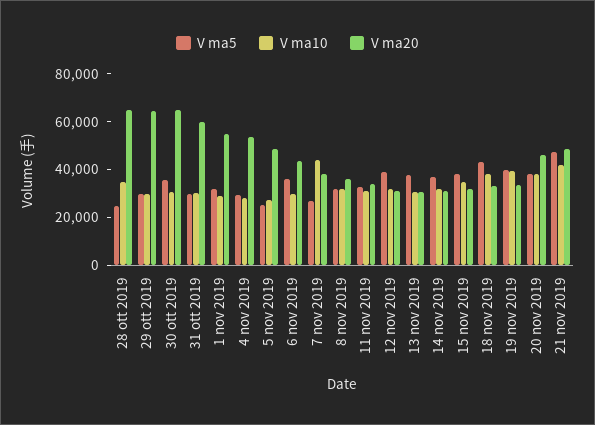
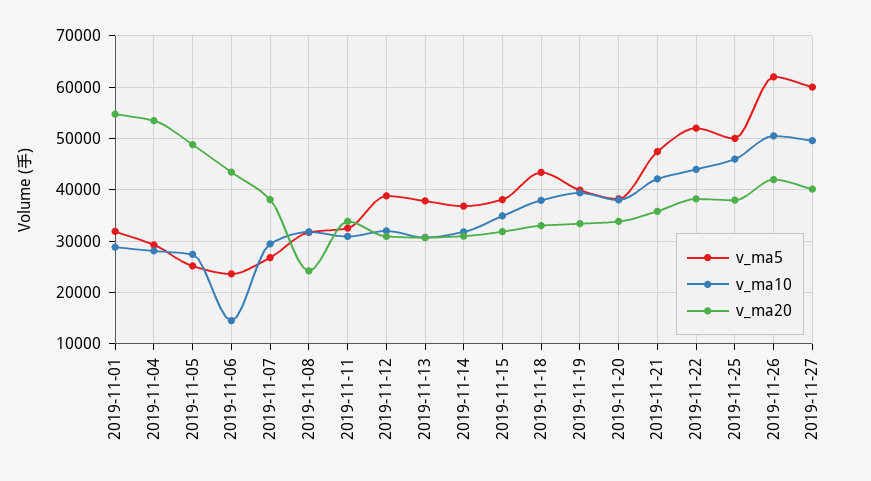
V ma5, 28 ott 2019: 25000 -> none
V ma10, 28 ott 2019: 35000 -> none
V ma20, 28 ott 2019: 65000 -> none
V ma5, 29 ott 2019: 30000 -> none
V ma10, 29 ott 2019: 30000 -> none
V ma20, 29 ott 2019: 65000 -> none
V ma5, 30 ott 2019: 35000 -> none
V ma10, 30 ott 2019: 30000 -> none
V ma20, 30 ott 2019: 65000 -> none
V ma5, 31 ott 2019: 30000 -> none
V ma10, 31 ott 2019: 30000 -> none
V ma20, 31 ott 2019: 60000 -> none
V ma5, 6 nov 2019: 35000 -> 24000
V ma10, 6 nov 2019: 30000 -> 14000
V ma10, 7 nov 2019: 45000 -> 30000
V ma20, 8 nov 2019: 35000 -> 24000
V ma20, 20 nov 2019: 45000 -> 34000
V ma20, 21 nov 2019: 50000 -> 36000
V ma5, 2019-11-22: none -> 52000
V ma10, 2019-11-22: none -> 44000
V ma20, 2019-11-22: none -> 38000
V ma5, 2019-11-25: none -> 50000
V ma10, 2019-11-25: none -> 46000
V ma20, 2019-11-25: none -> 38000
V ma5, 2019-11-26: none -> 62000
V ma10, 2019-11-26: none -> 50000
V ma20, 2019-11-26: none -> 42000
V ma5, 2019-11-27: none -> 60000
V ma10, 2019-11-27: none -> 50000
V ma20, 2019-11-27: none -> 40000

